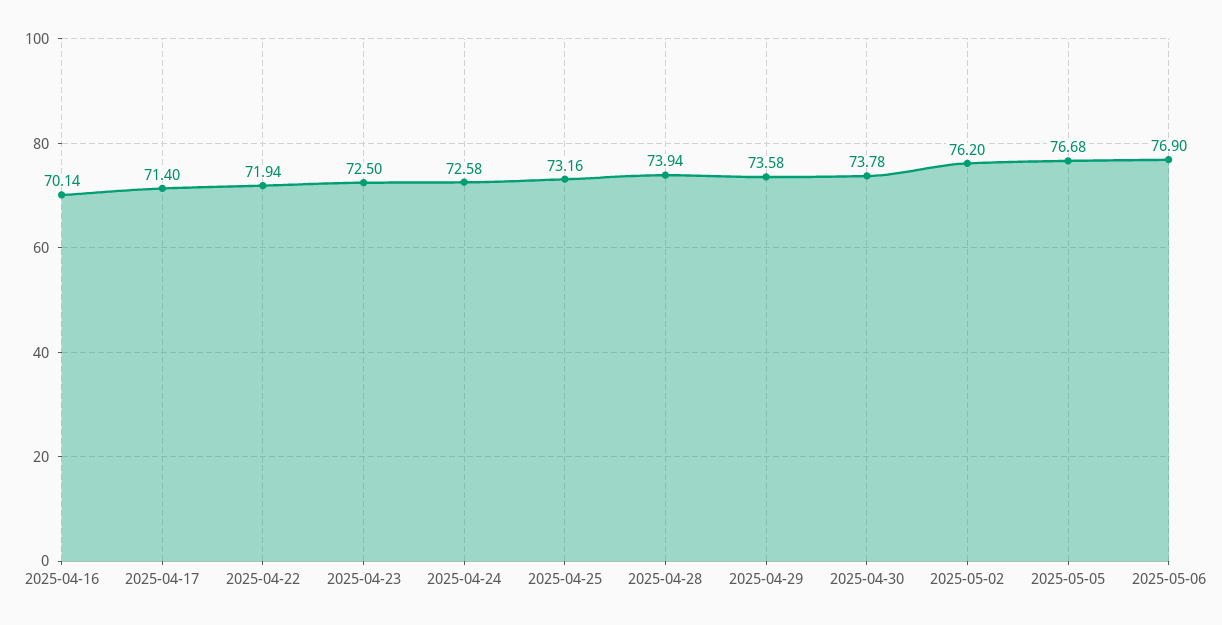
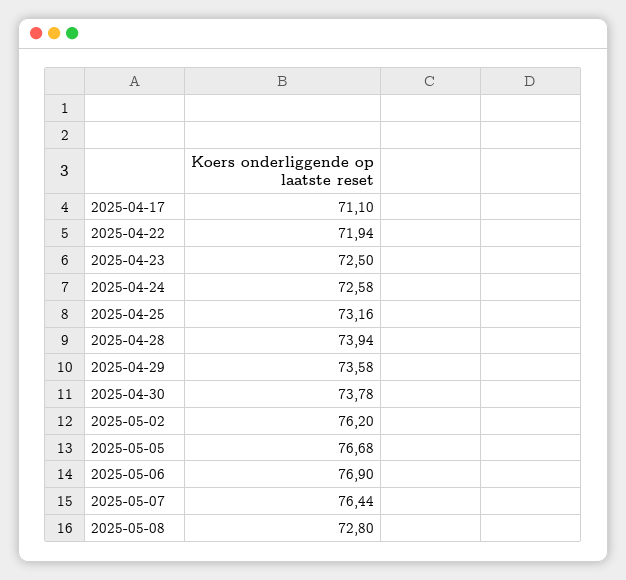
2025-04-16: 70.14 -> none
2025-04-17: 71.4 -> 71.1
2025-05-07: none -> 76.44
2025-05-08: none -> 72.8

